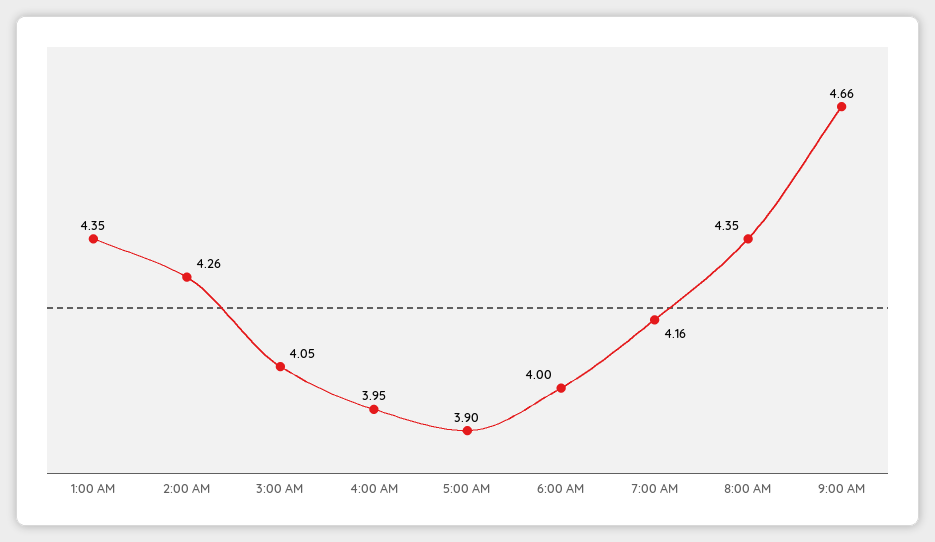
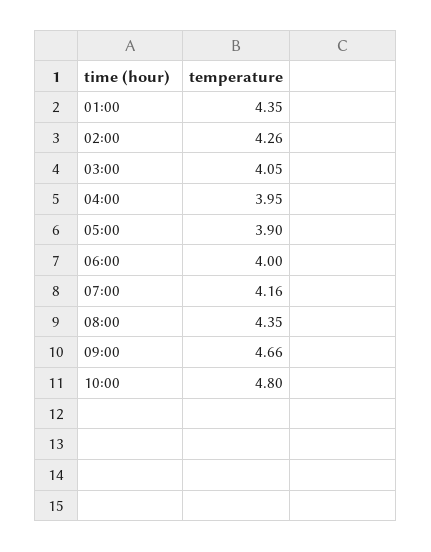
10:00: none -> 4.8

